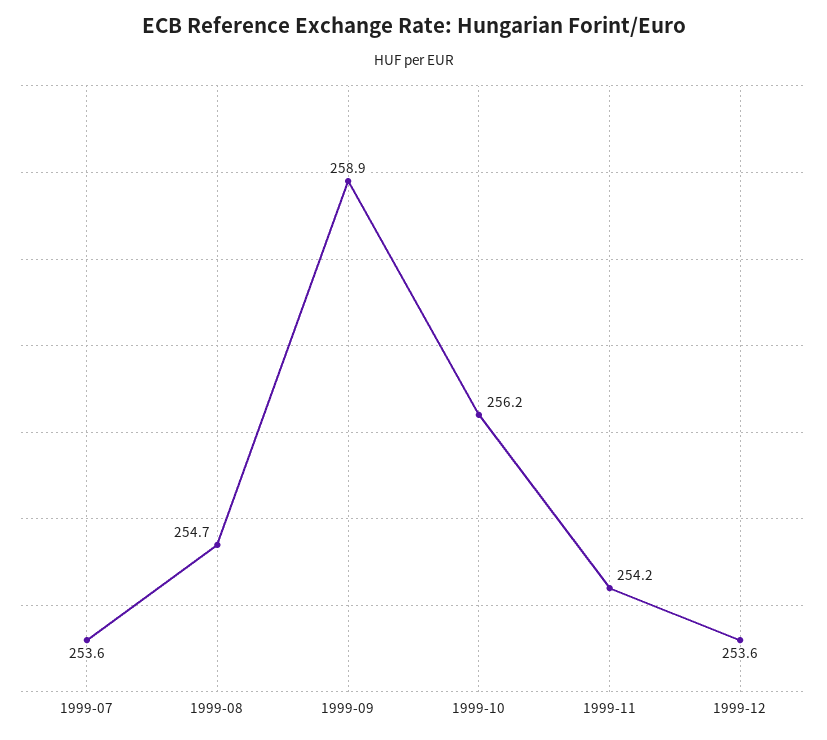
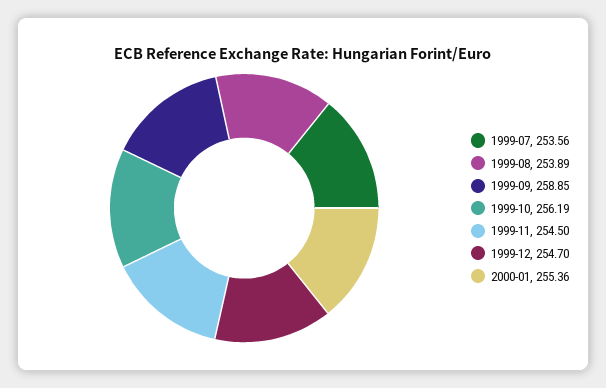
1999-08: 254.7 -> 253.89
1999-11: 254.2 -> 254.5
1999-12: 253.6 -> 254.7
2000-01: none -> 255.36

